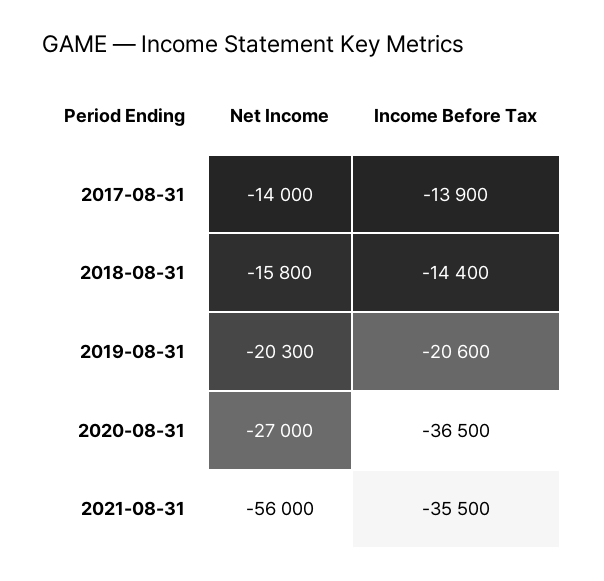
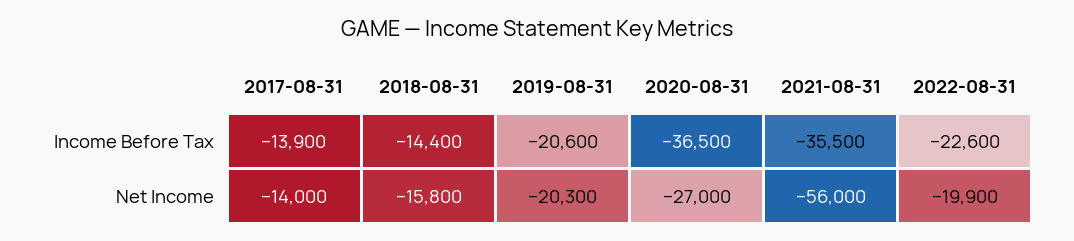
Income Before Tax, 2022-08-31: none -> -22600
Net Income, 2022-08-31: none -> -19900

